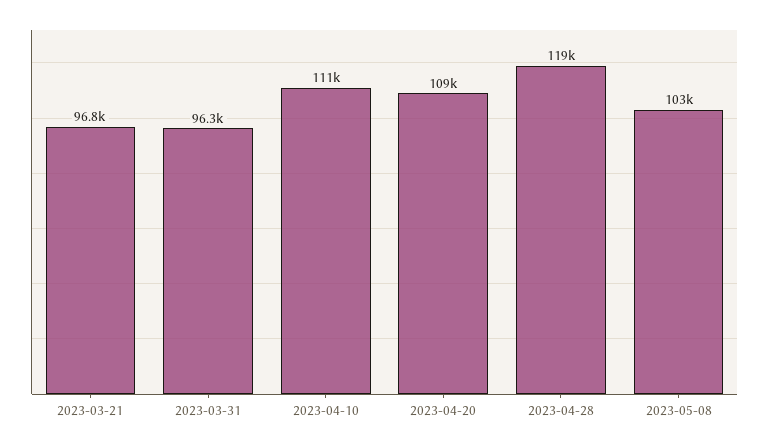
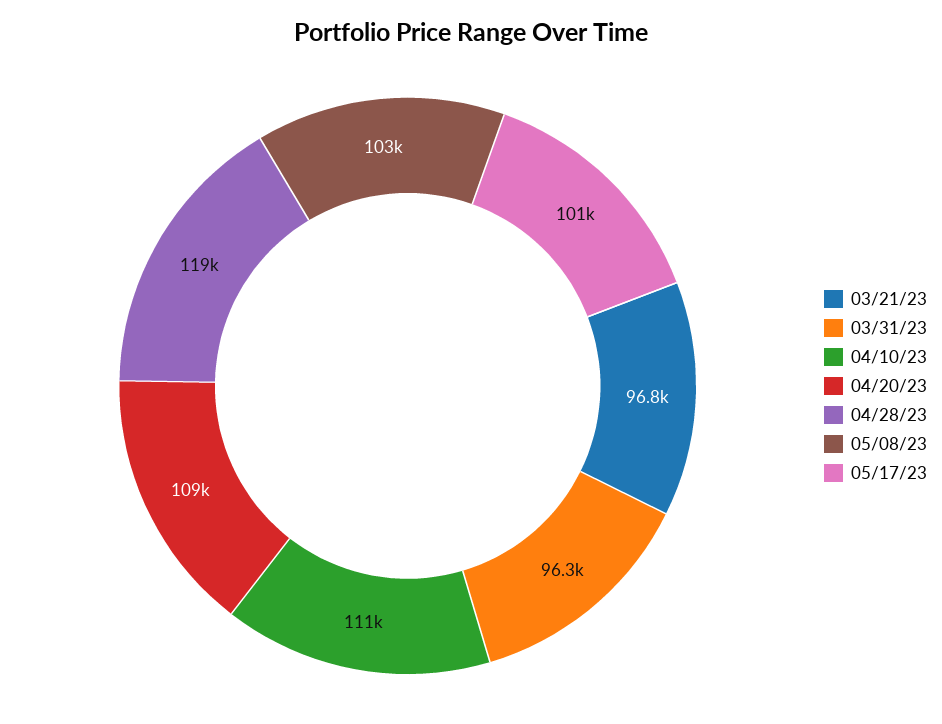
05/17/23: none -> 101000

